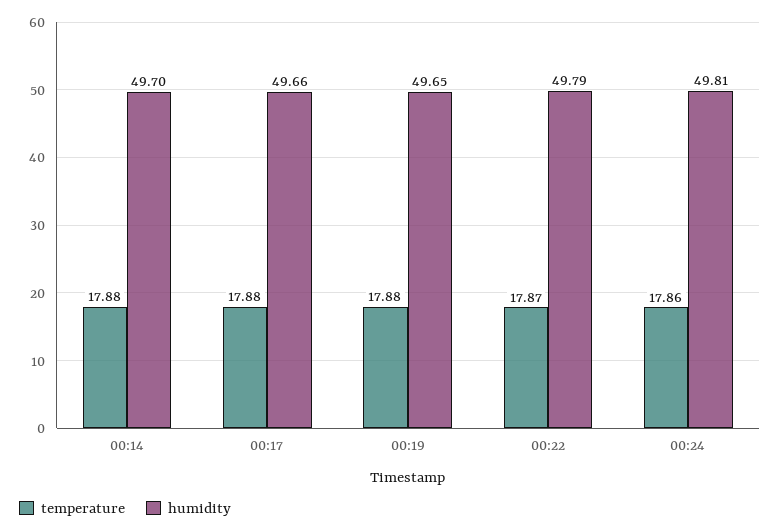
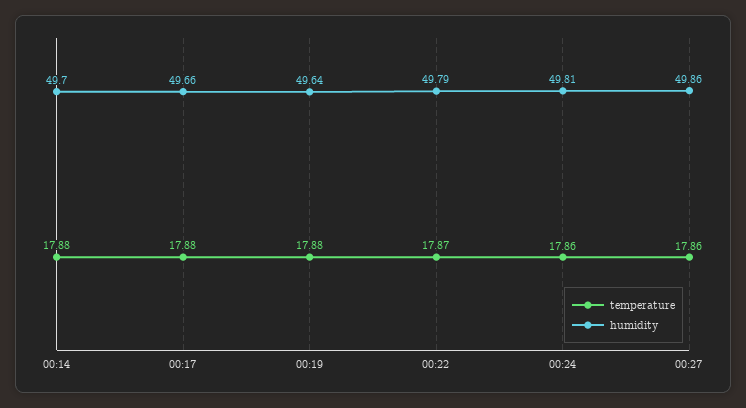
humidity, 00:19: 49.65 -> 49.64
temperature, 00:27: none -> 17.86
humidity, 00:27: none -> 49.86

